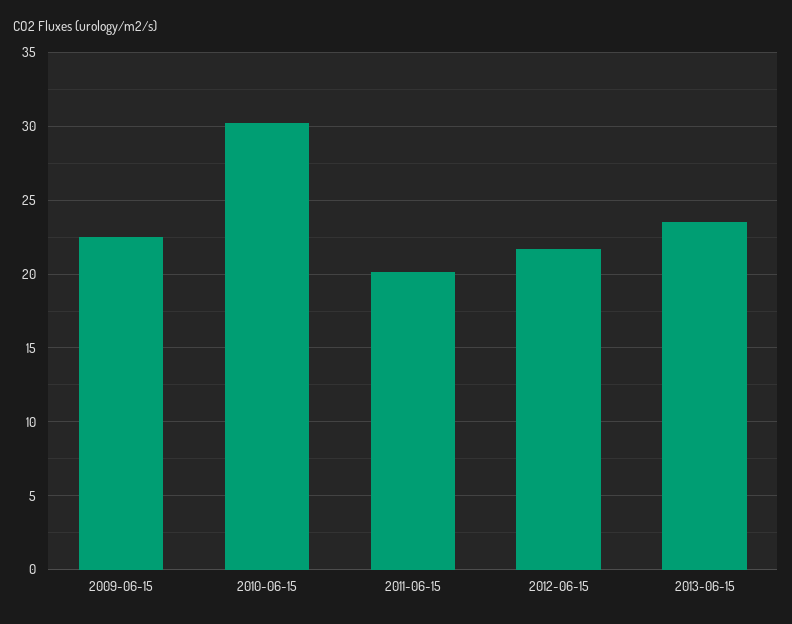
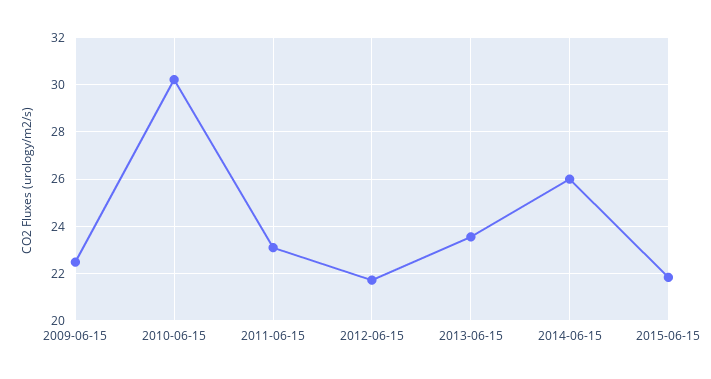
2011-06-15: 20 -> 23
2014-06-15: none -> 26
2015-06-15: none -> 22

